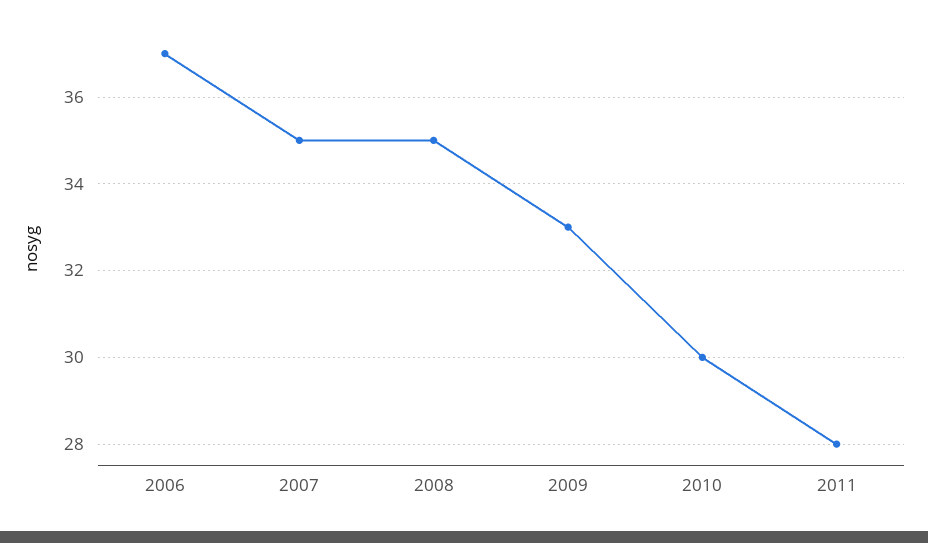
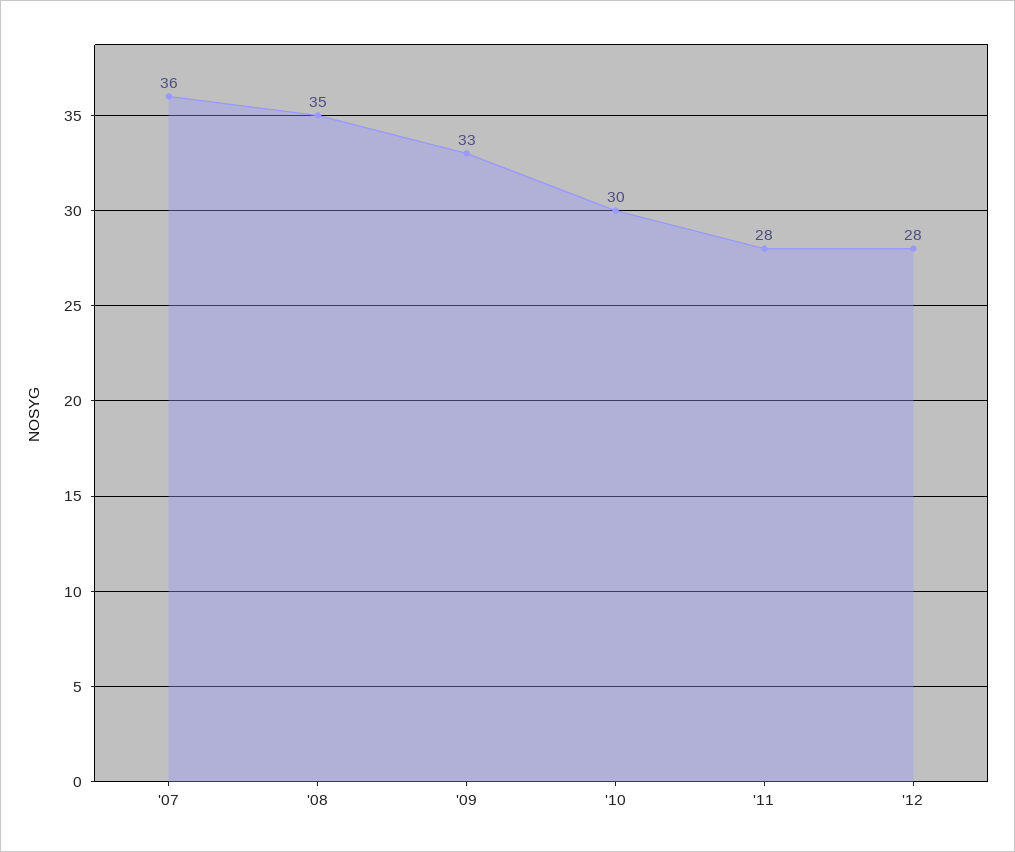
2006: 37 -> none
2007: 35 -> 36
'12: none -> 28

